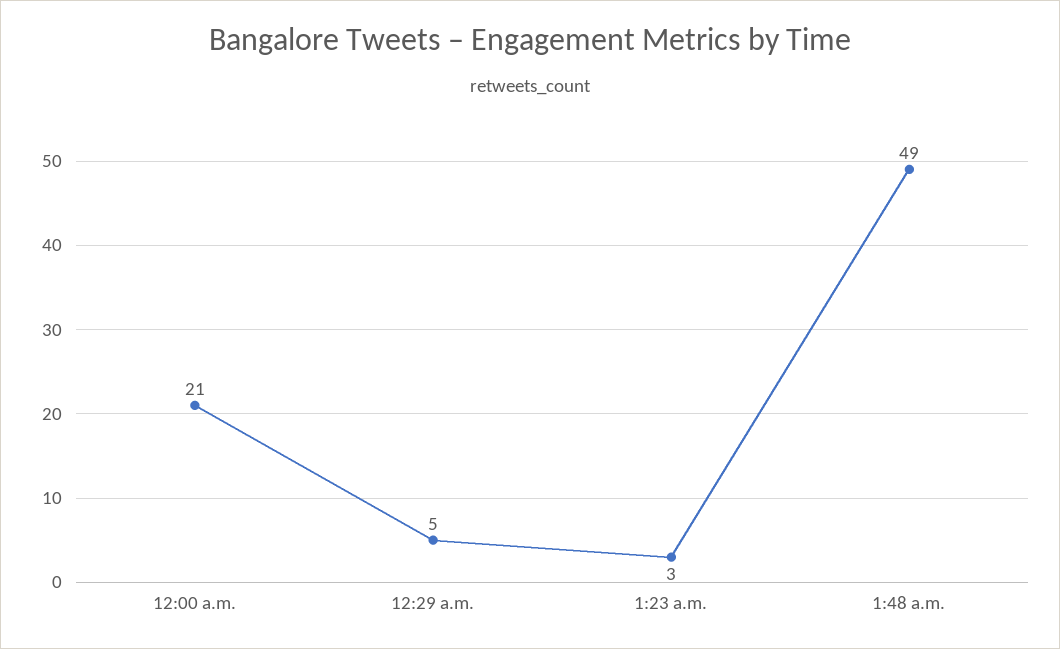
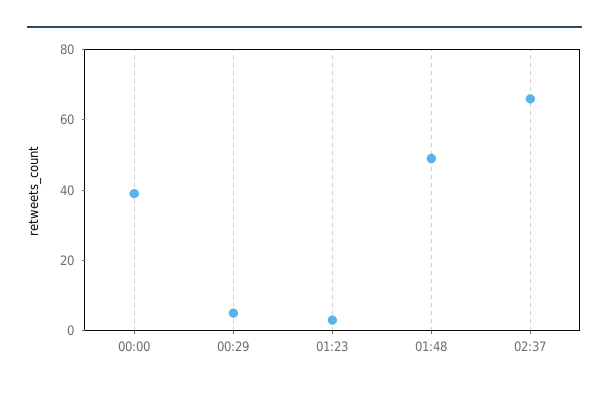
12:00 a.m.: 21 -> 40
02:37: none -> 65

